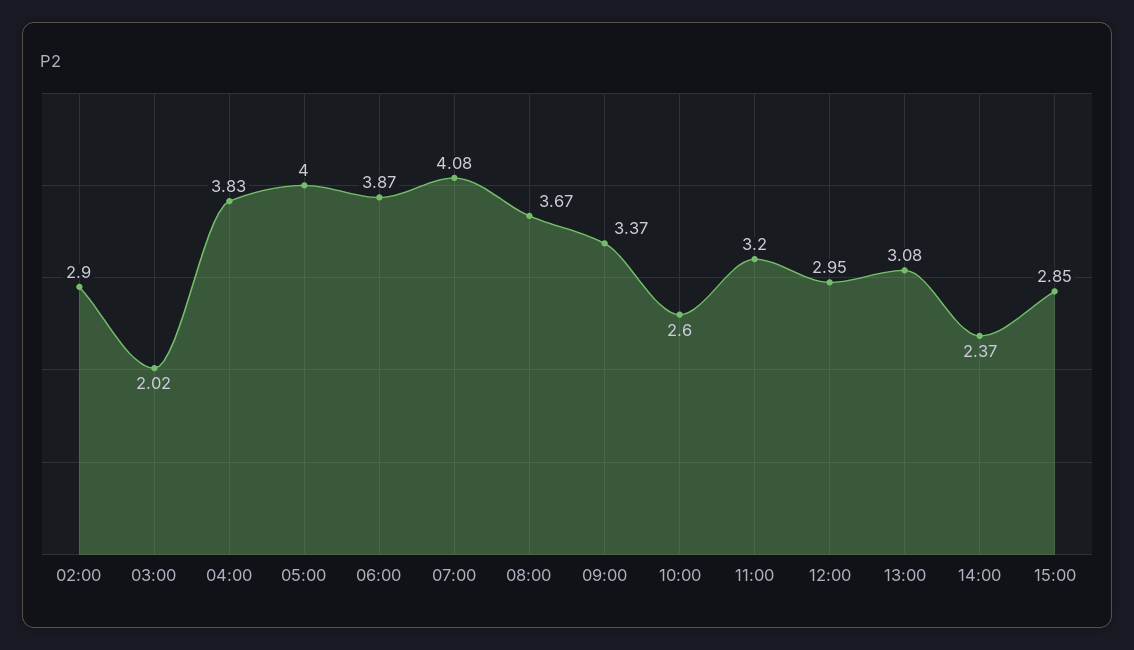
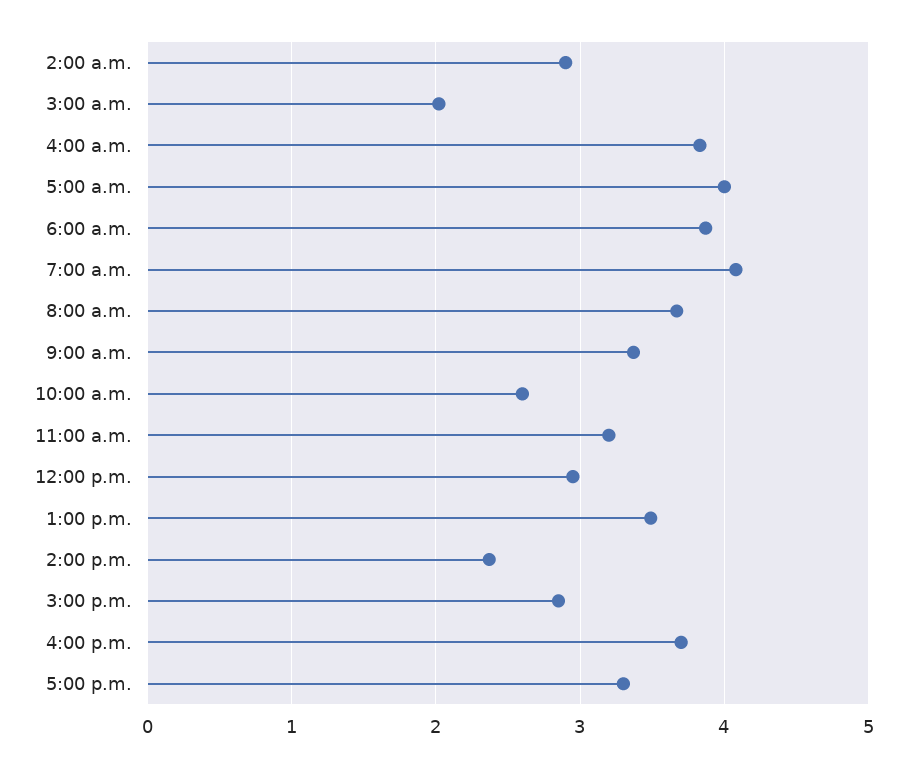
13:00: 3.08 -> 3.5
4:00 p.m.: none -> 3.7
5:00 p.m.: none -> 3.3

